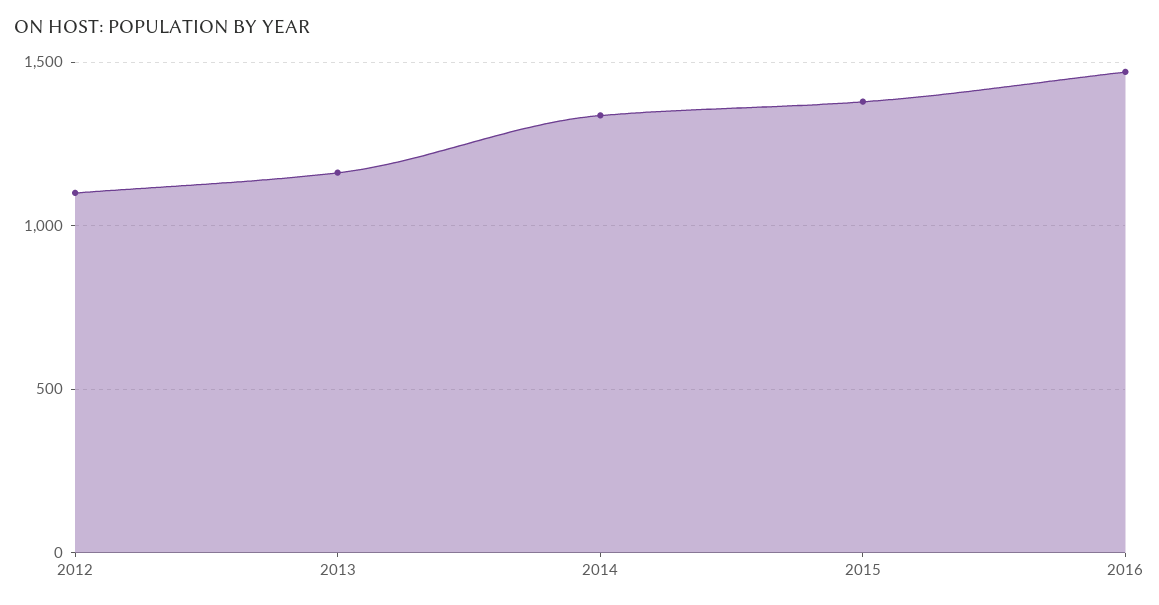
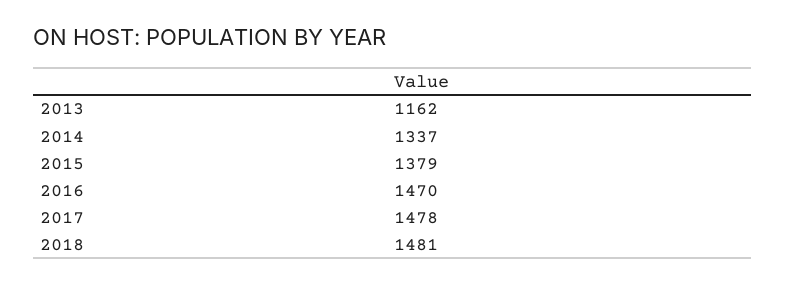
2012: 1100 -> none
2017: none -> 1478
2018: none -> 1481

